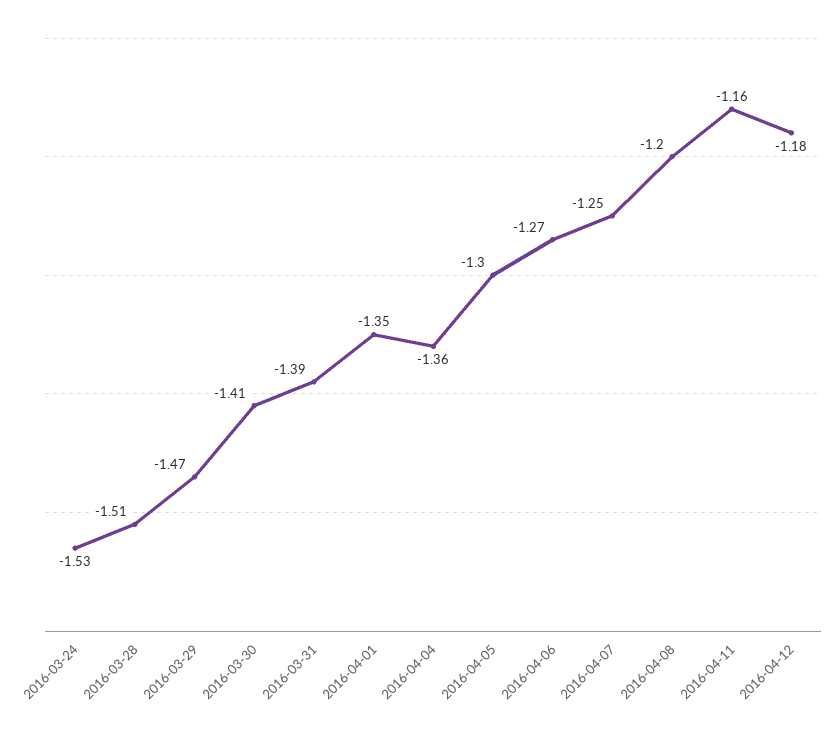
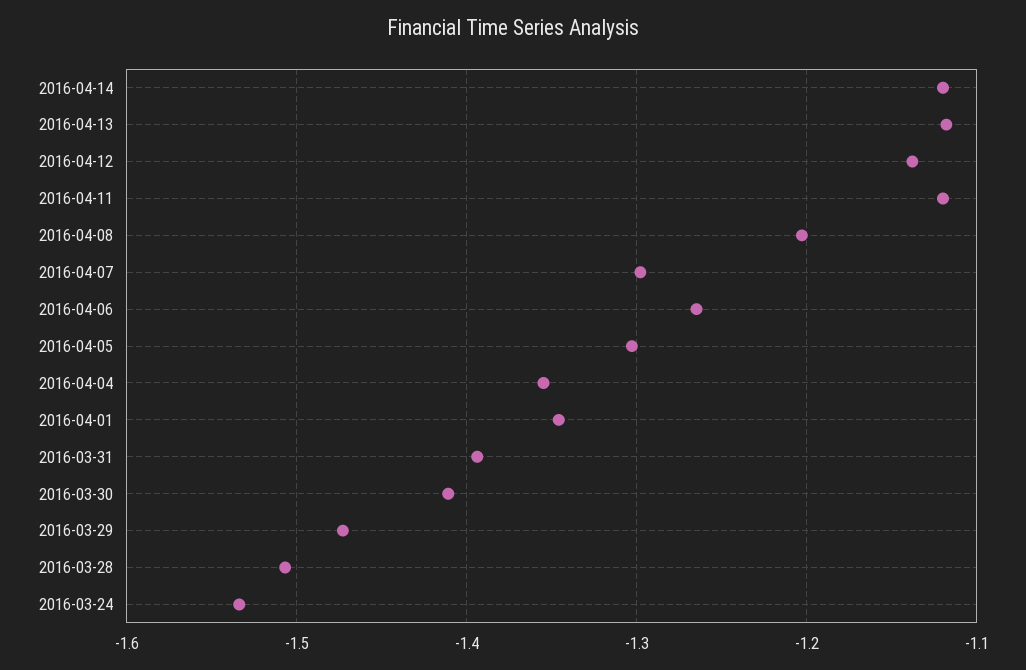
2016-04-07: -1.25 -> -1.3
2016-04-11: -1.16 -> -1.12
2016-04-12: -1.18 -> -1.14
2016-04-14: none -> -1.12
2016-04-13: none -> -1.12

